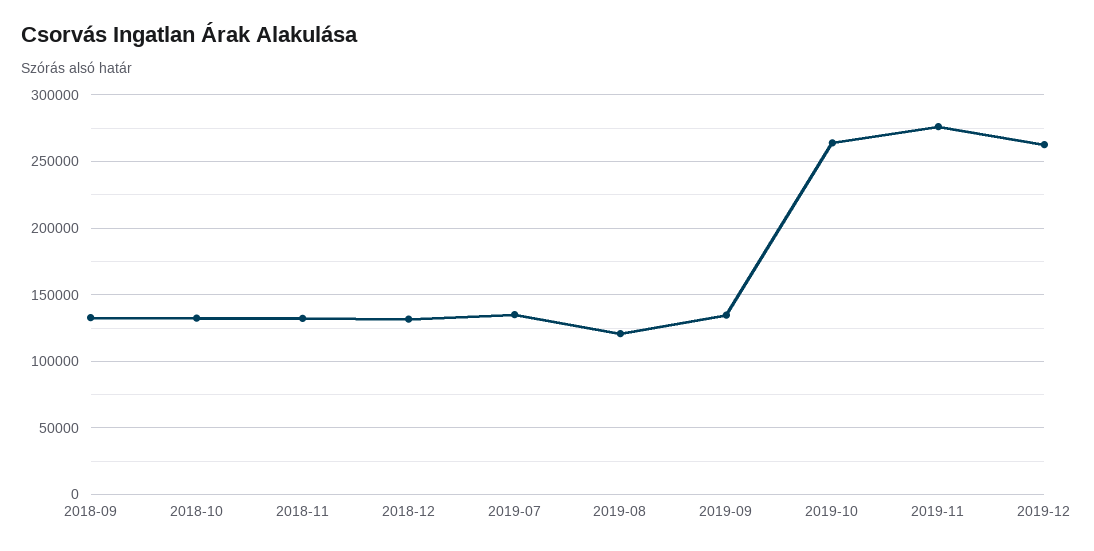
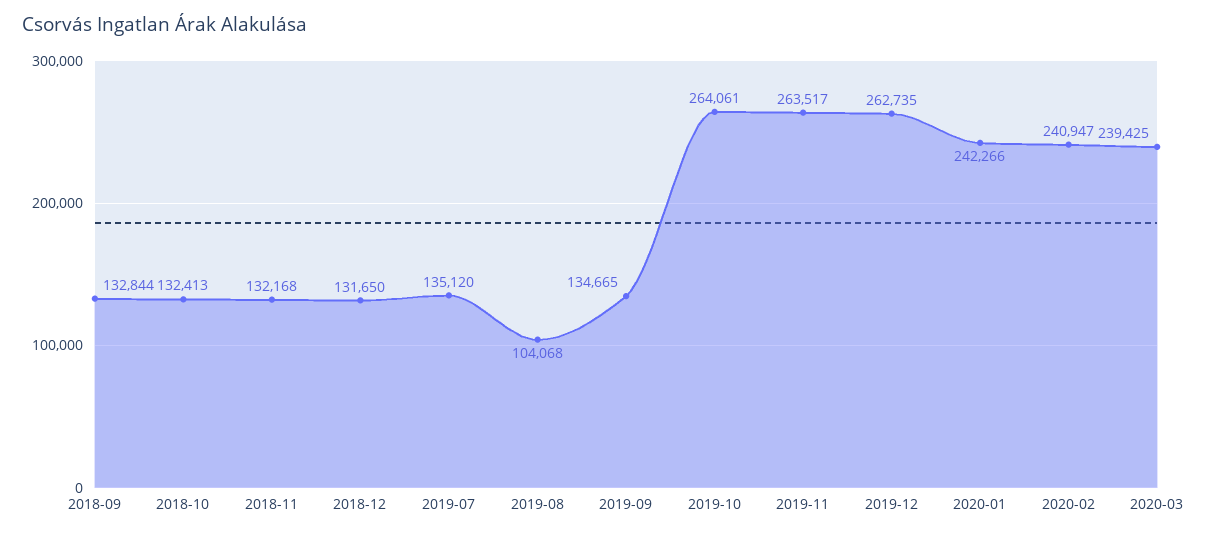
2019-08: 120000 -> 104068
2019-11: 275000 -> 263517
2020-01: none -> 242266
2020-02: none -> 240947
2020-03: none -> 239425

